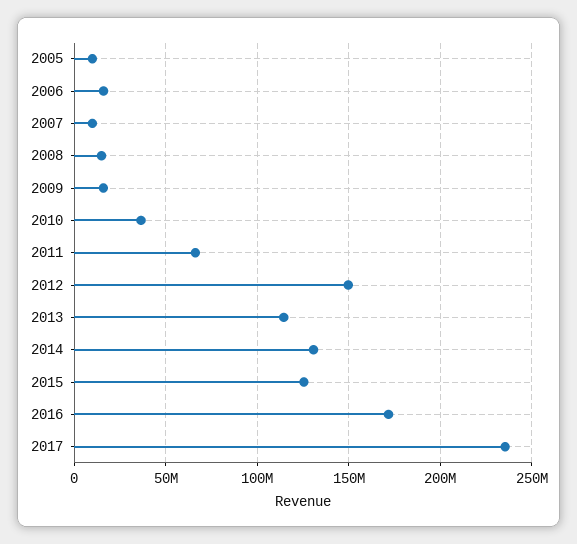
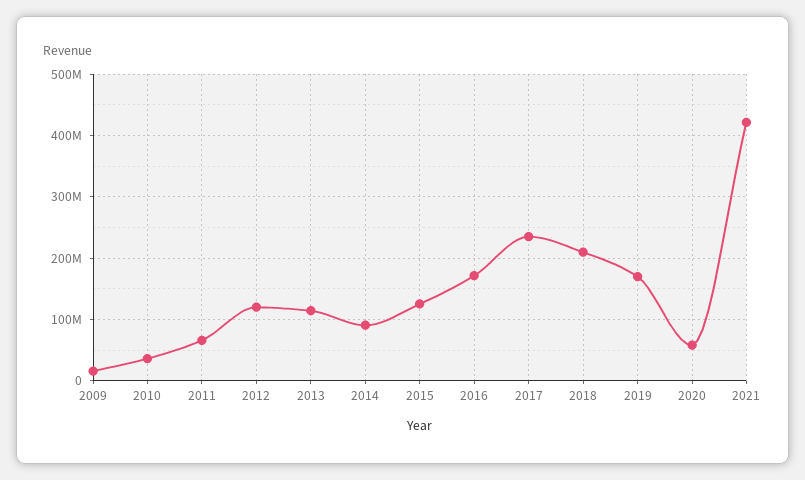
2005: 10000000 -> none
2006: 15000000 -> none
2007: 10000000 -> none
2008: 15000000 -> none
2012: 150000000 -> 120000000
2014: 130000000 -> 90000000
2018: none -> 210000000
2019: none -> 170000000
2020: none -> 60000000
2021: none -> 420000000

